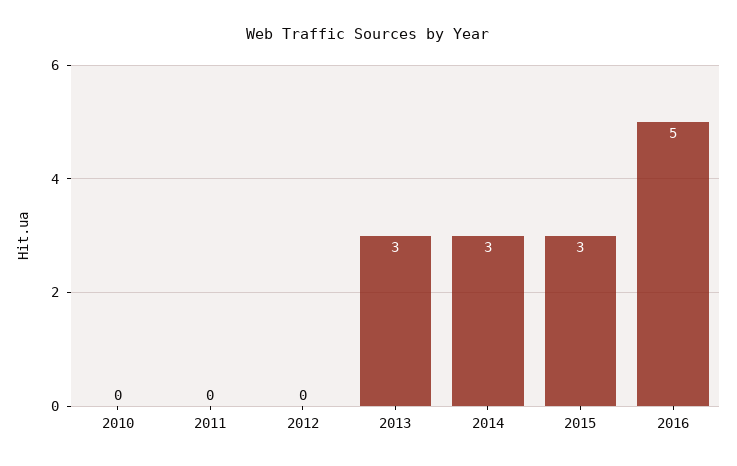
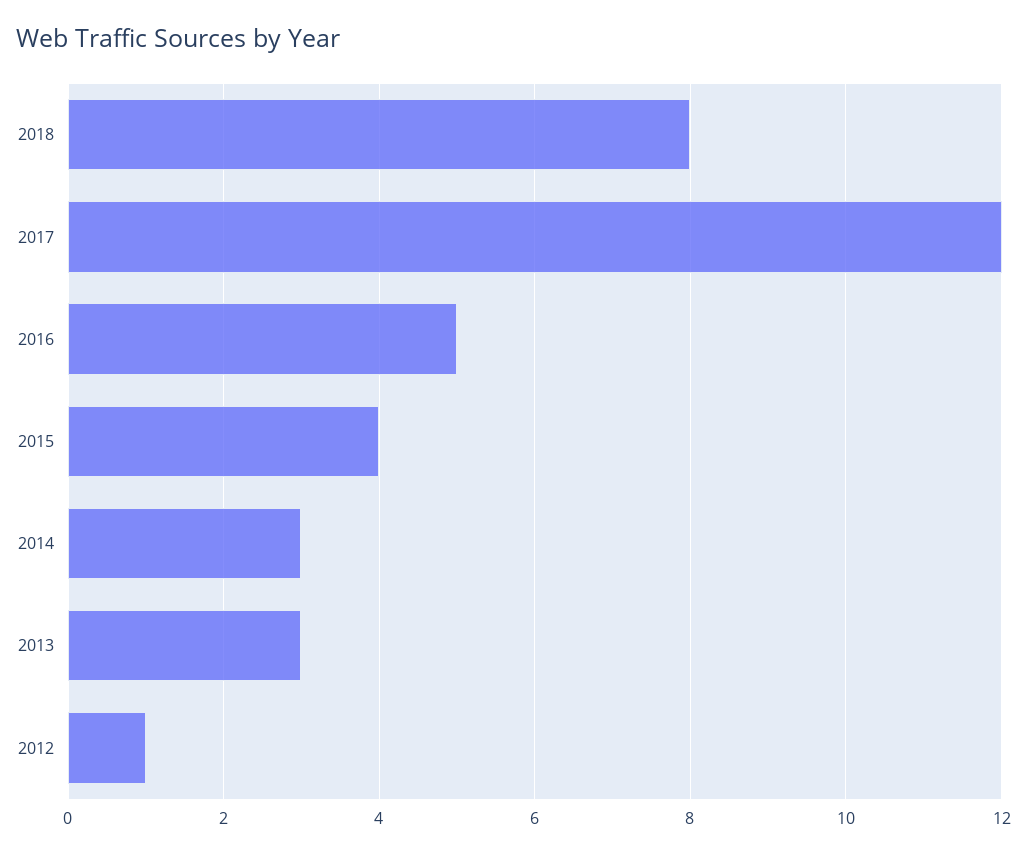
2010: 0 -> none
2011: 0 -> none
2012: 0 -> 1
2015: 3 -> 4
2018: none -> 8
2017: none -> 12

